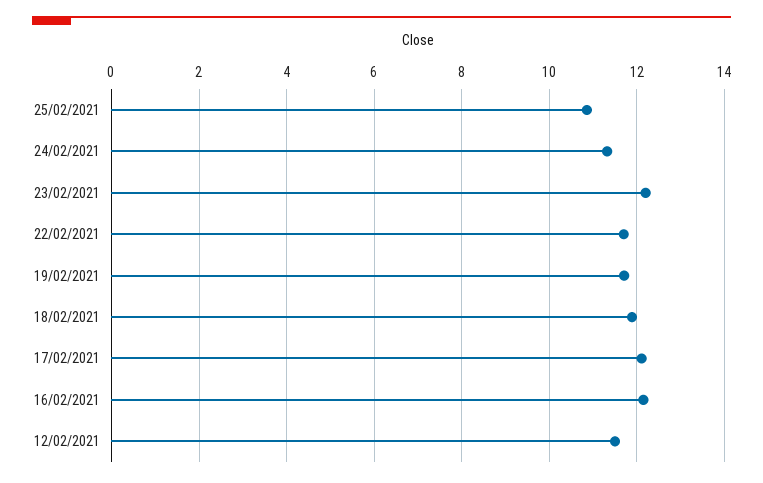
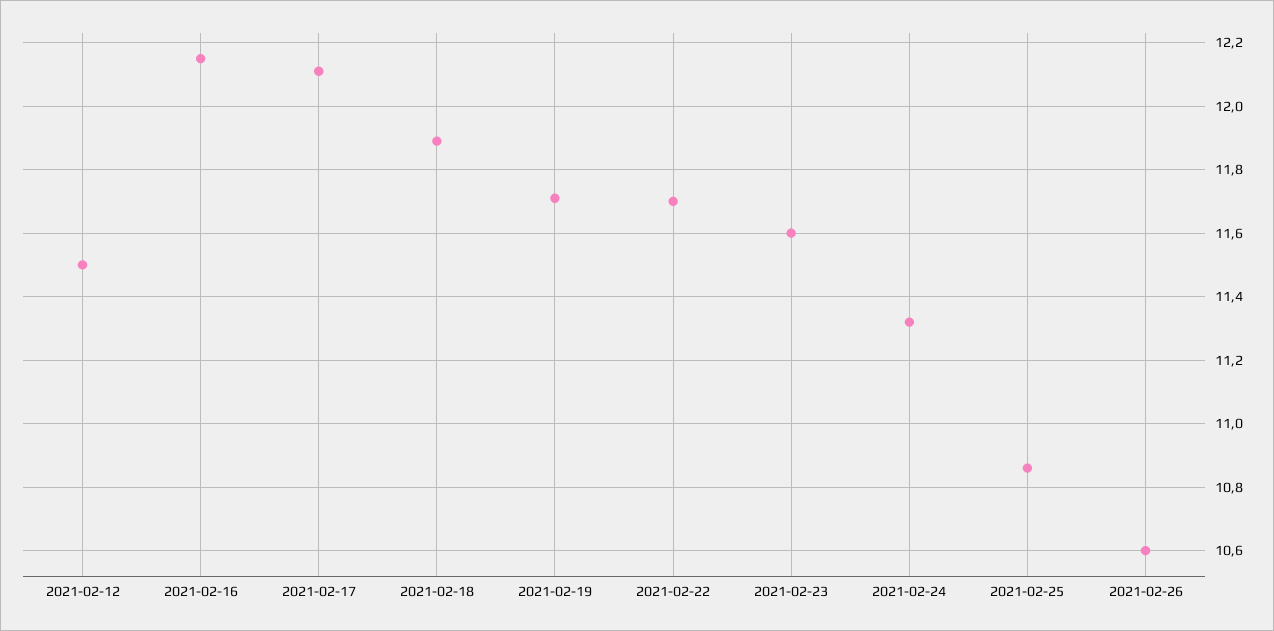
23/02/2021: 12.2 -> 11.6
2021-02-26: none -> 10.6

